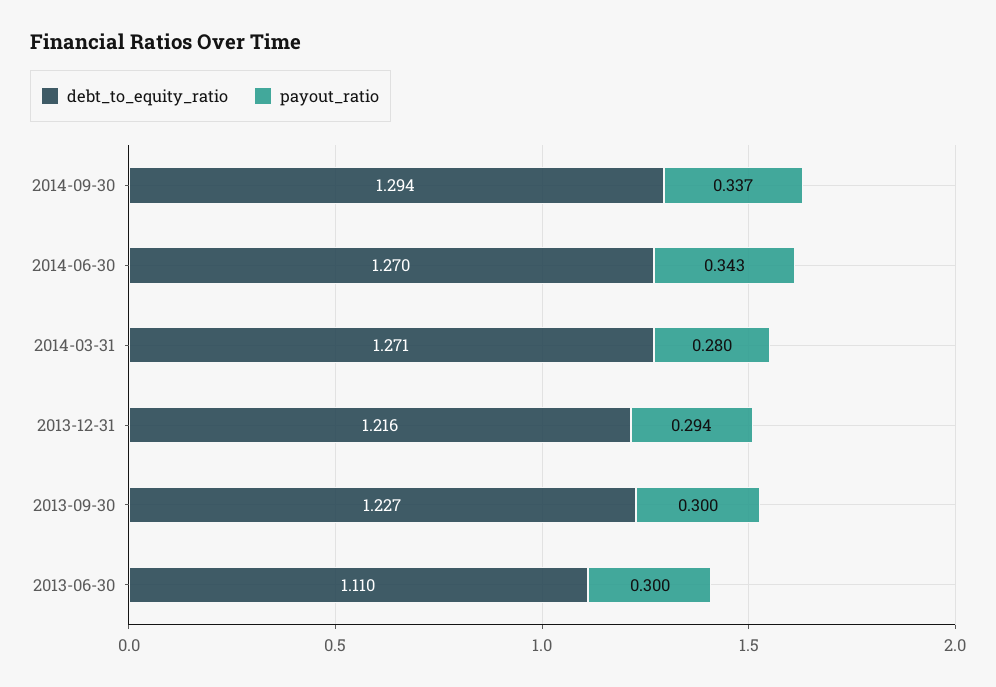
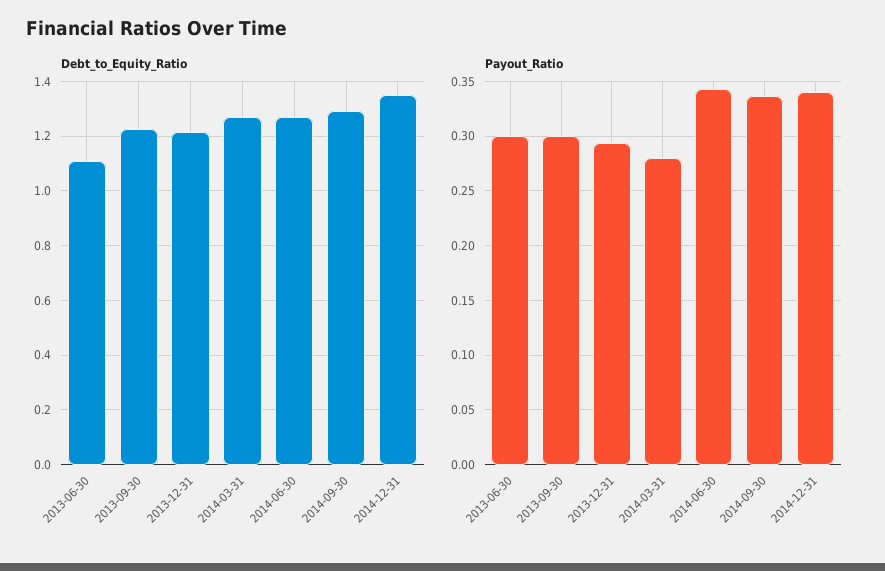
debt_to_equity_ratio, 2014-12-31: none -> 1.35
payout_ratio, 2014-12-31: none -> 0.34

